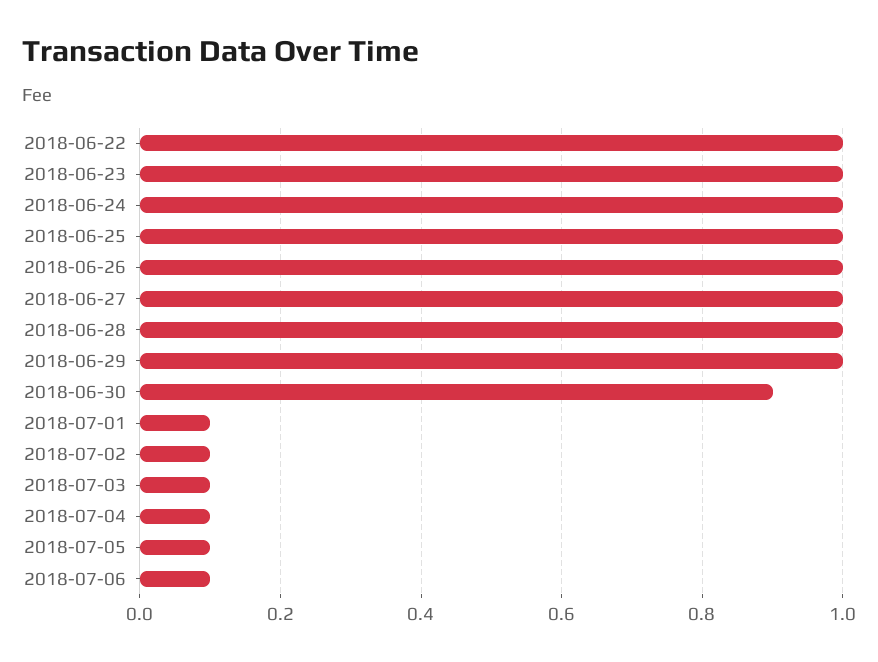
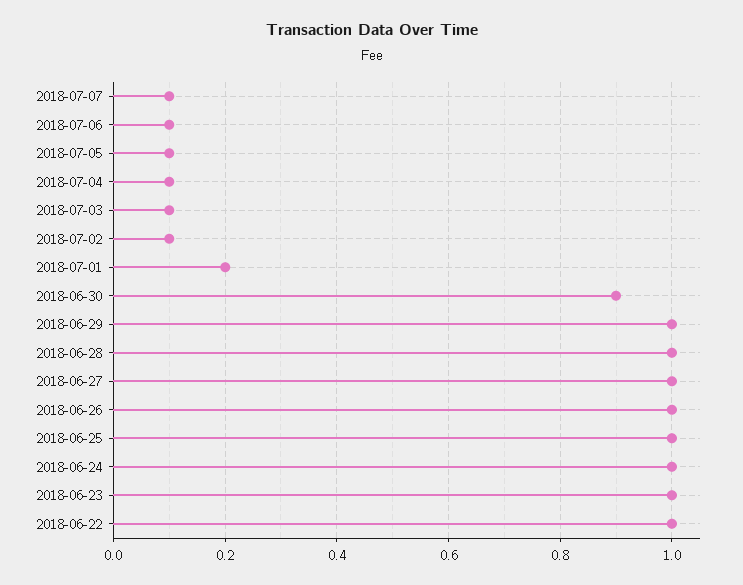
2018-07-01: 0.1 -> 0.2
2018-07-07: none -> 0.1

